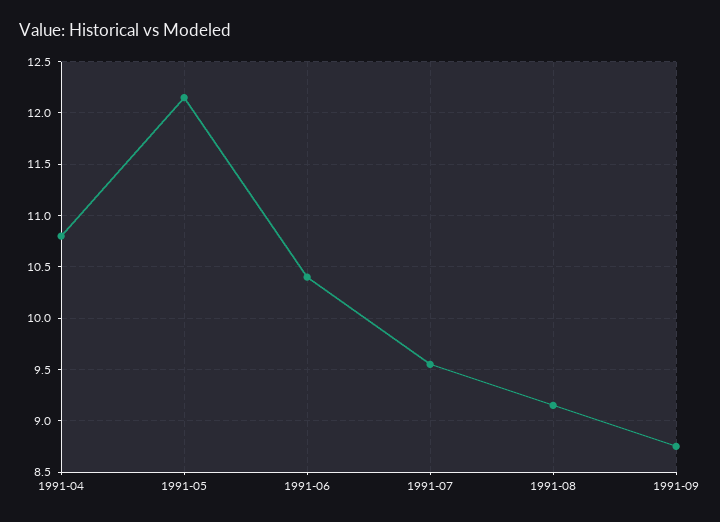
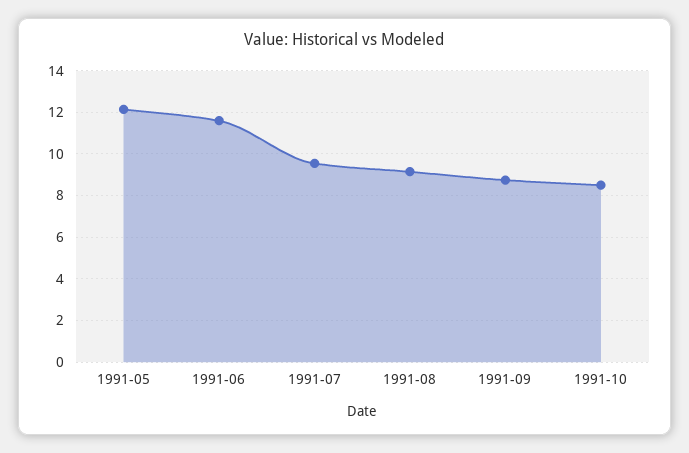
1991-04: 10.8 -> none
1991-06: 10.4 -> 11.5
1991-10: none -> 8.5

